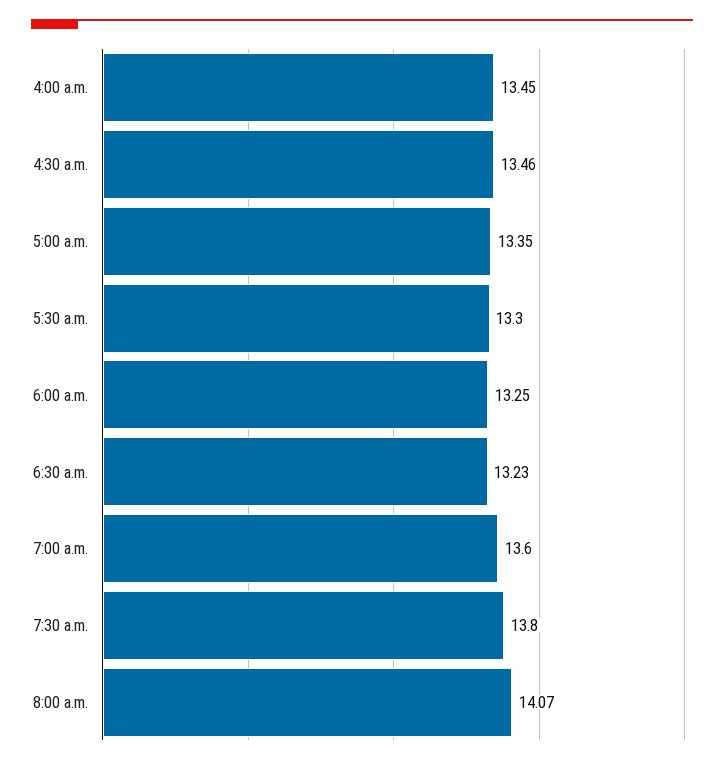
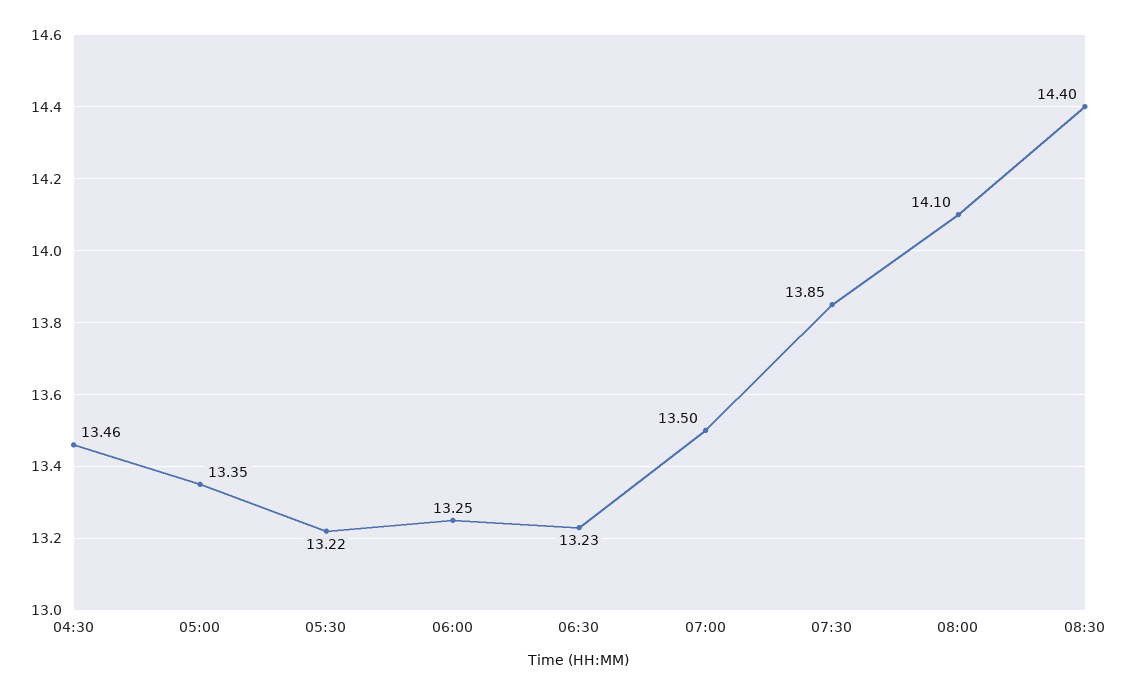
4:00 a.m.: 13.45 -> none
5:30 a.m.: 13.3 -> 13.22
7:00 a.m.: 13.6 -> 13.5
7:30 a.m.: 13.8 -> 13.85
8:00 a.m.: 14.07 -> 14.1
08:30: none -> 14.4

